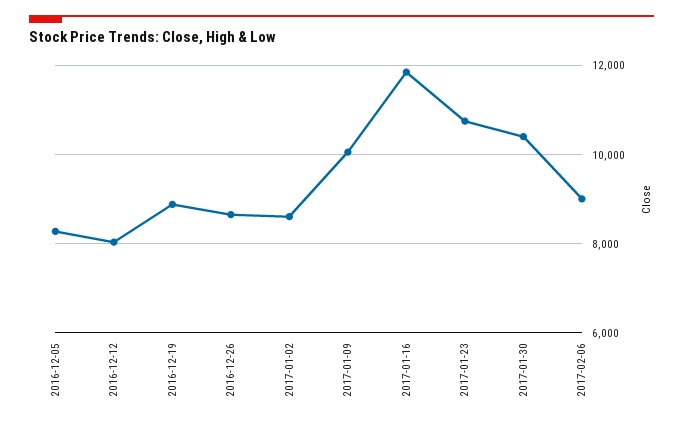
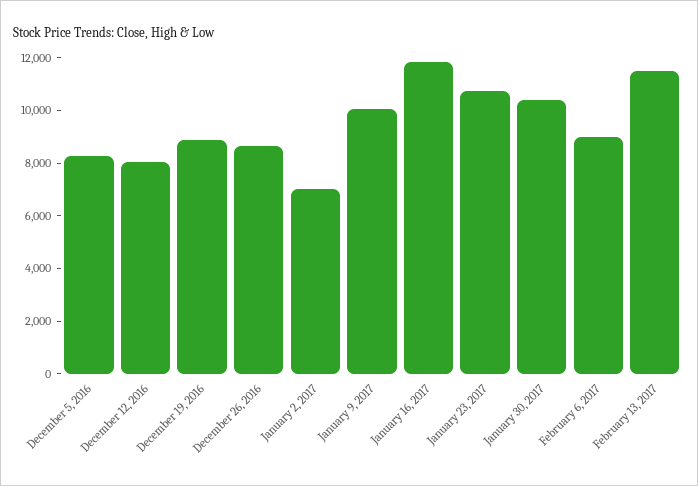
2017-01-02: 8600 -> 7000
February 13, 2017: none -> 11500

